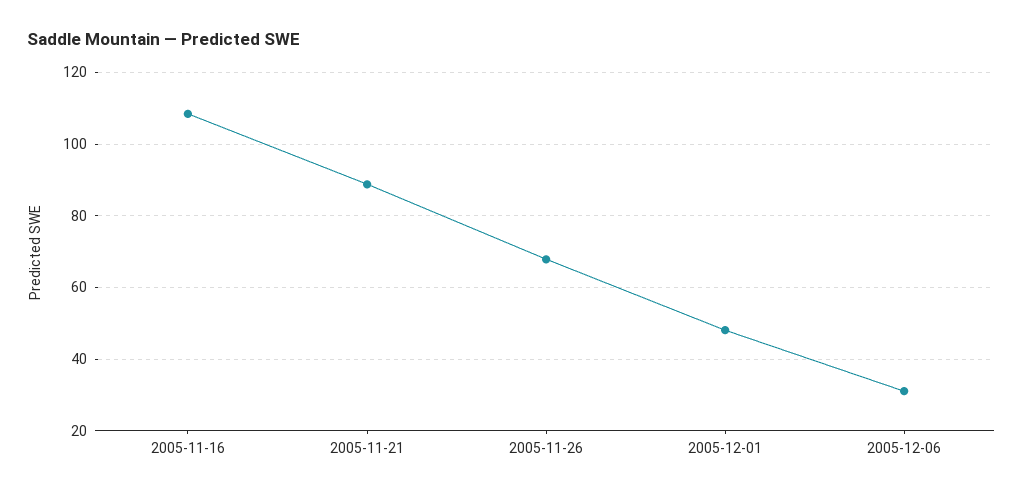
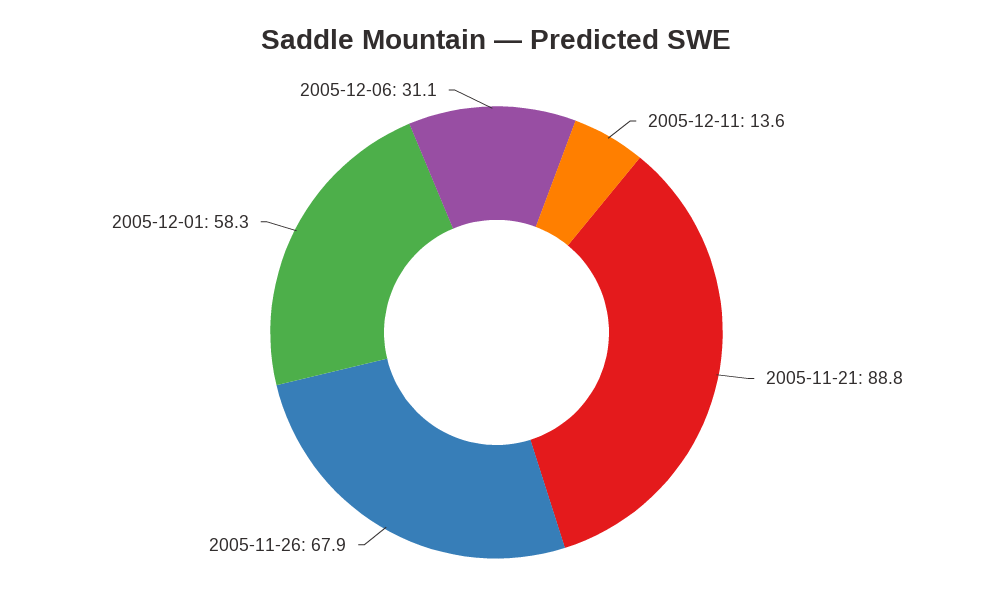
2005-11-16: 108 -> none
2005-12-01: 48 -> 58.3
2005-12-11: none -> 13.6

